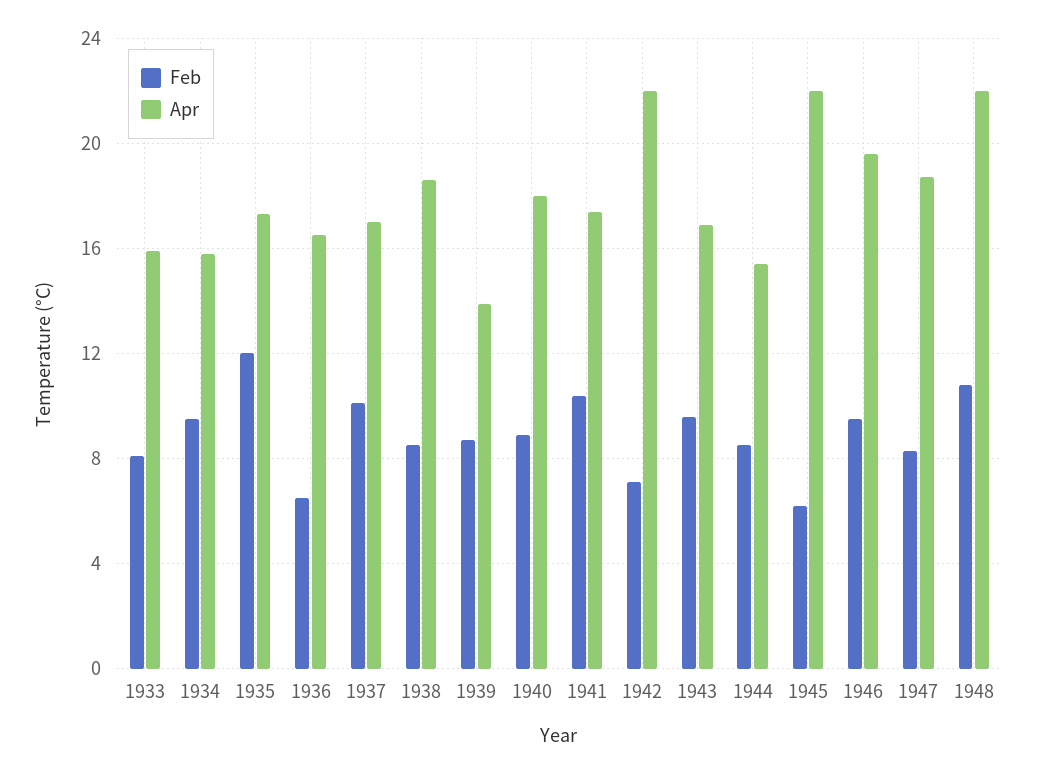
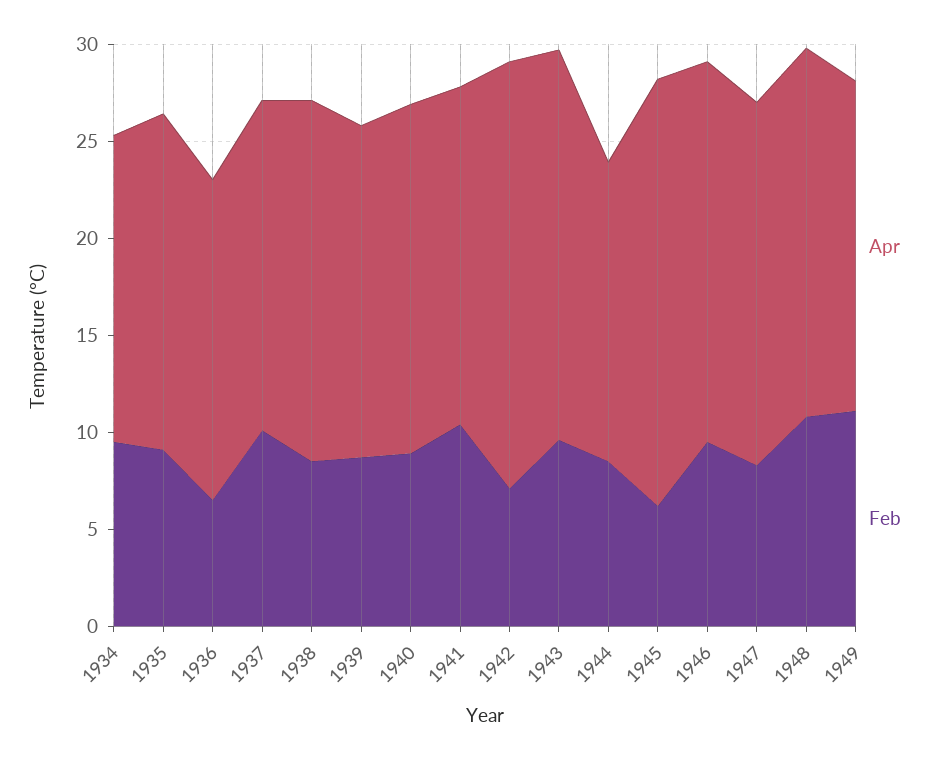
Feb, 1933: 8 -> none
Apr, 1933: 16 -> none
Feb, 1935: 12 -> 9
Apr, 1939: 14 -> 17
Apr, 1943: 17 -> 20
Apr, 1948: 22 -> 19
Apr, 1949: none -> 17
Feb, 1949: none -> 11

